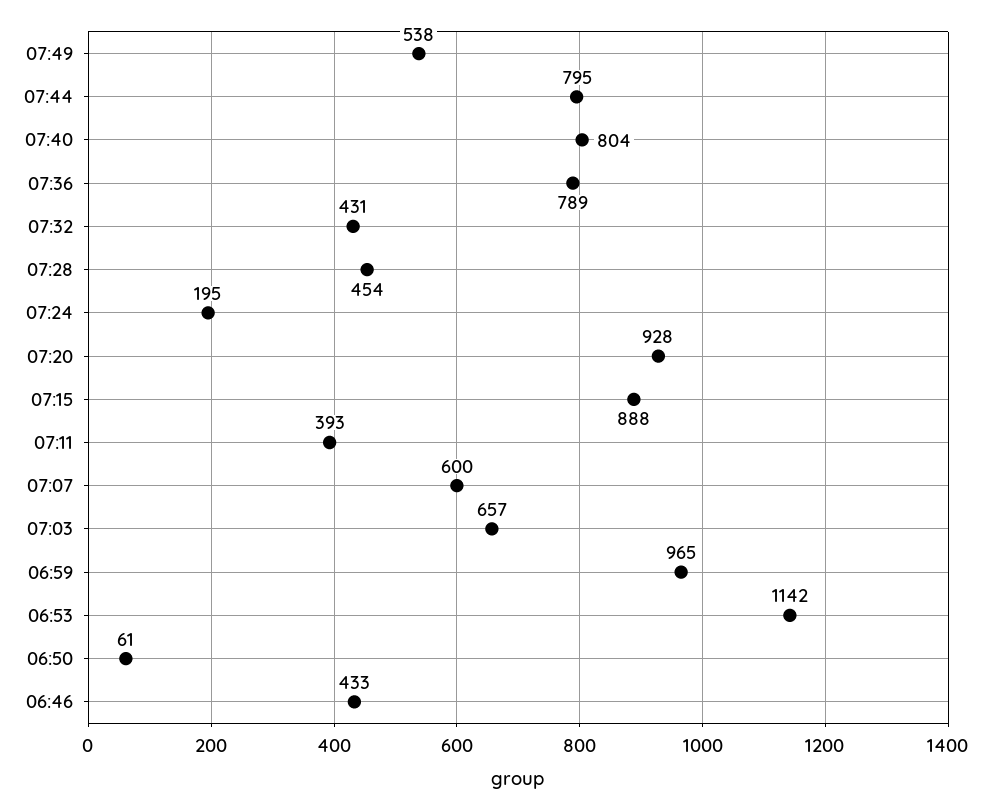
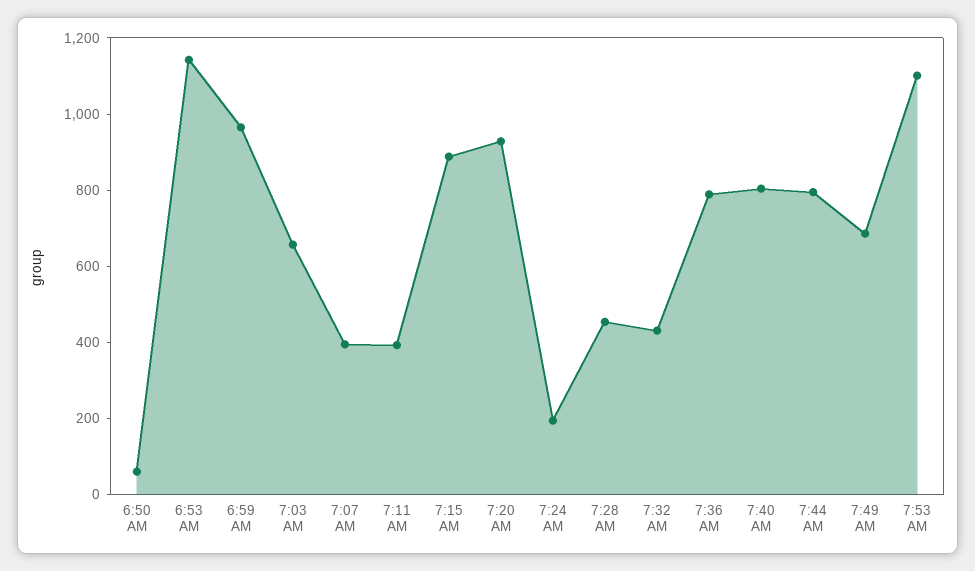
07:49: 538 -> 700
07:07: 600 -> 400
06:46: 433 -> none
7:53 AM: none -> 1100

